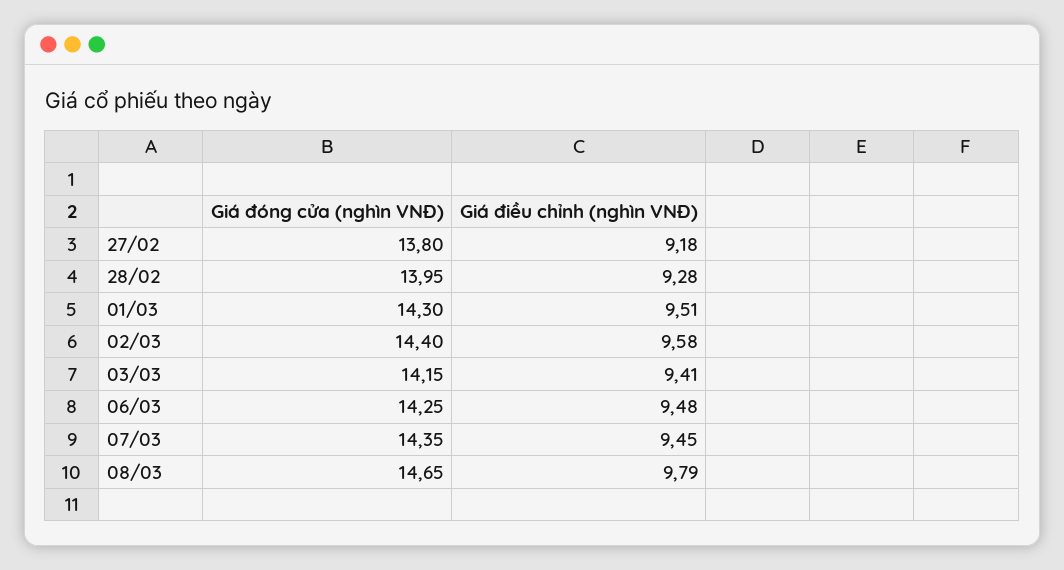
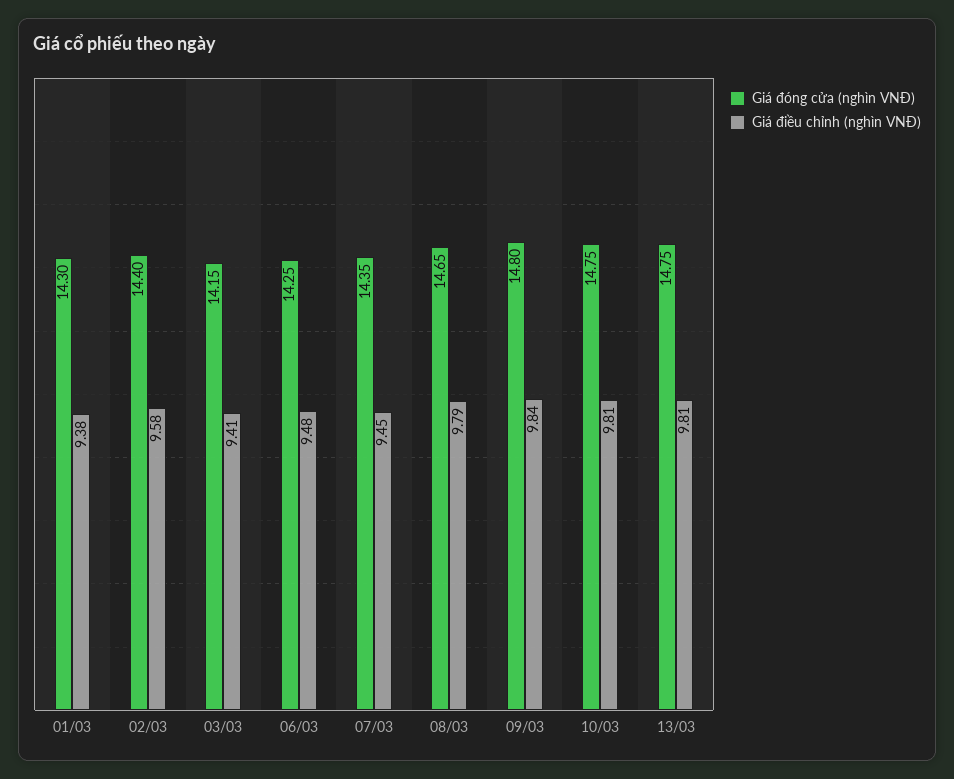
Giá đóng cửa (nghìn VNĐ), 27/02: 13.8 -> none
Giá điều chỉnh (nghìn VNĐ), 27/02: 9.18 -> none
Giá đóng cửa (nghìn VNĐ), 28/02: 13.95 -> none
Giá điều chỉnh (nghìn VNĐ), 28/02: 9.28 -> none
Giá điều chỉnh (nghìn VNĐ), 01/03: 9.51 -> 9.38
Giá đóng cửa (nghìn VNĐ), 09/03: none -> 14.8
Giá điều chỉnh (nghìn VNĐ), 09/03: none -> 9.84
Giá đóng cửa (nghìn VNĐ), 10/03: none -> 14.75
Giá điều chỉnh (nghìn VNĐ), 10/03: none -> 9.81
Giá đóng cửa (nghìn VNĐ), 13/03: none -> 14.75
Giá điều chỉnh (nghìn VNĐ), 13/03: none -> 9.81

